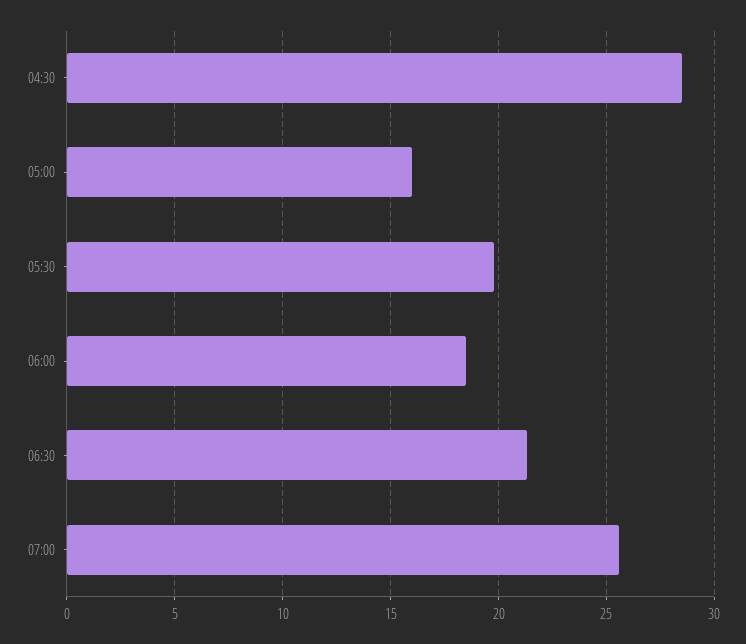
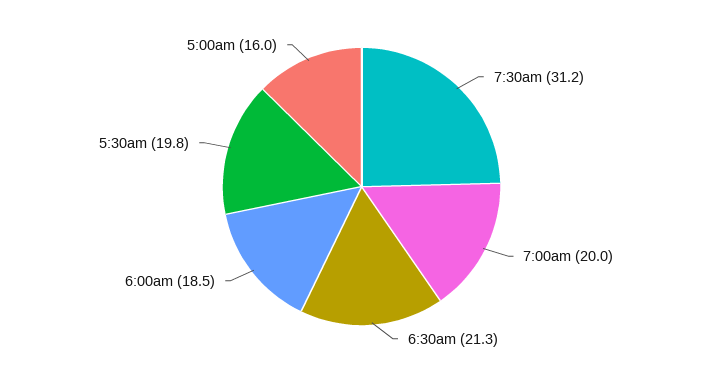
04:30: 28.5 -> none
07:00: 25.5 -> 20
7:30am: none -> 31.2

